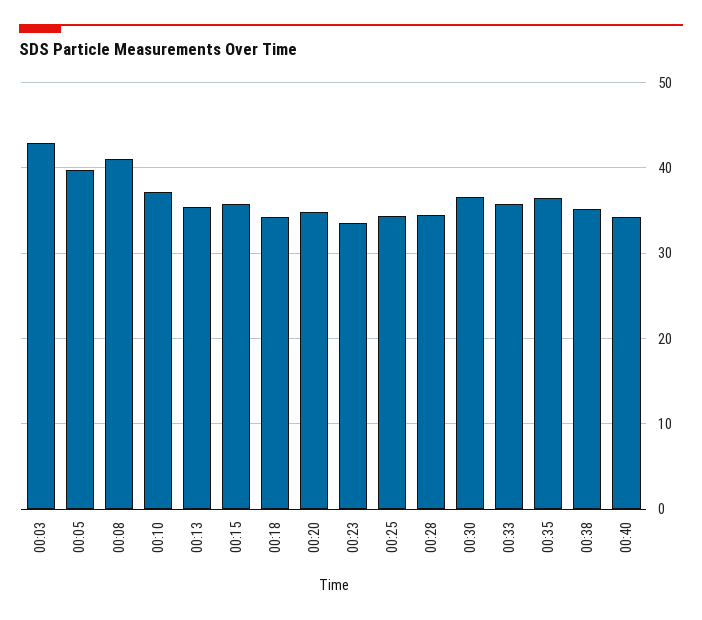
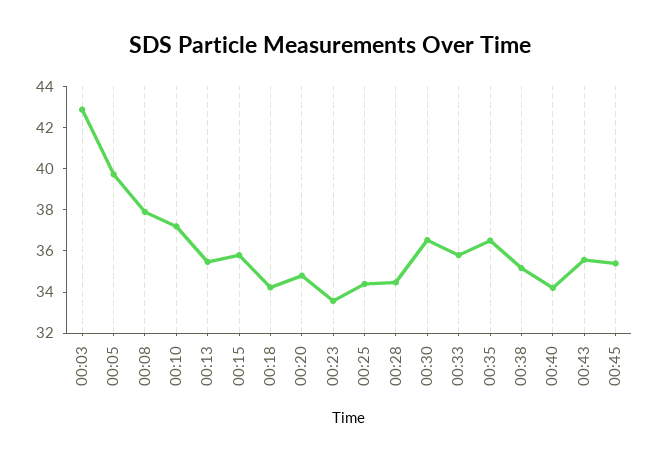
00:08: 41 -> 38
00:43: none -> 35.5
00:45: none -> 35.5

